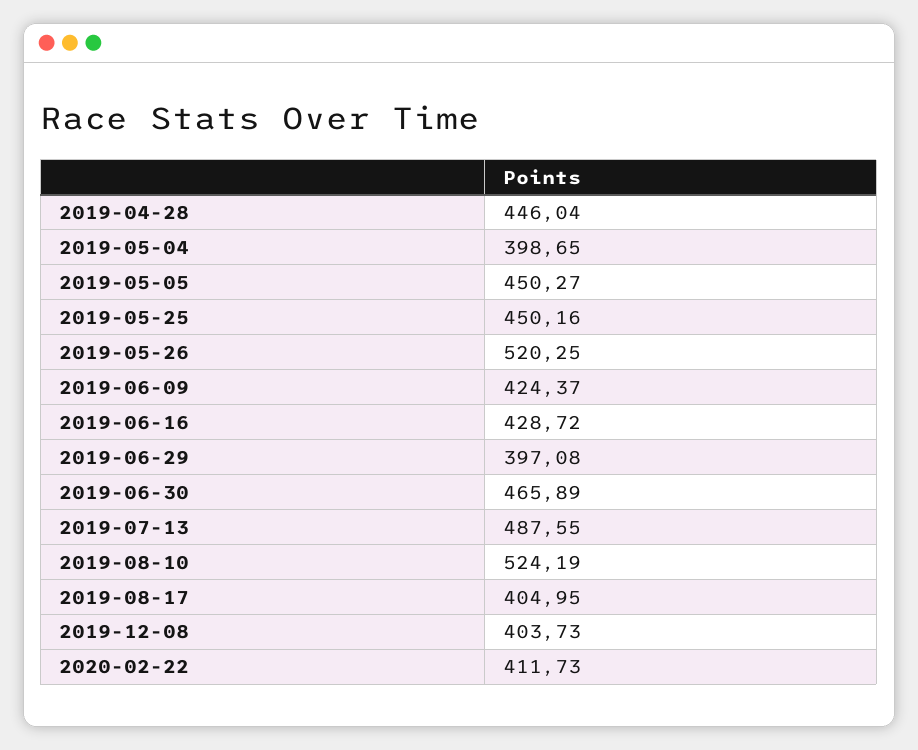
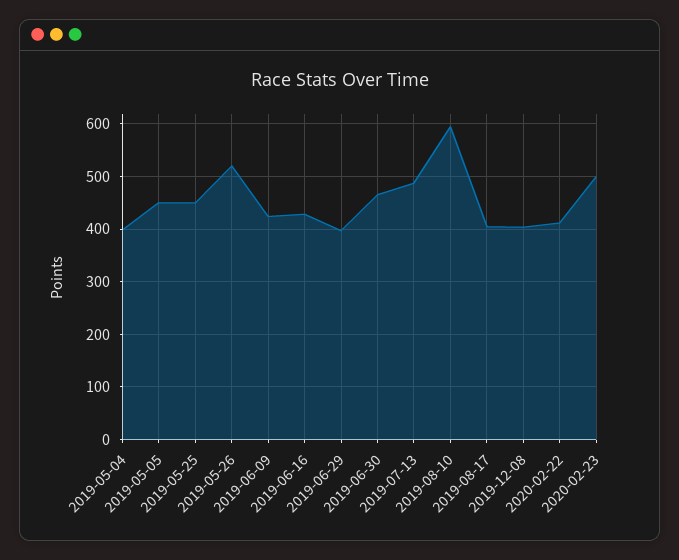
2019-04-28: 446.04 -> none
2019-08-10: 524.19 -> 600
2020-02-23: none -> 500

